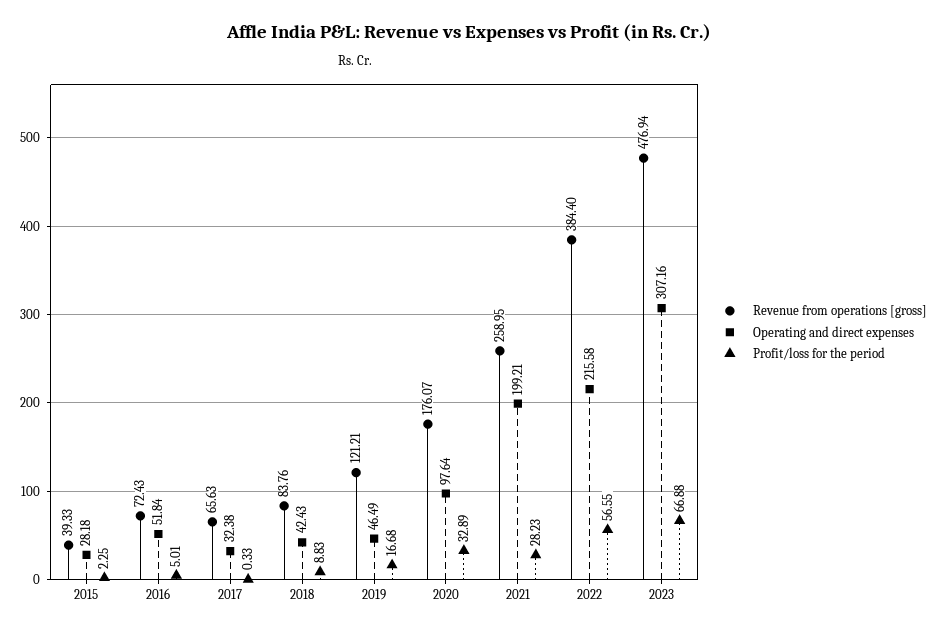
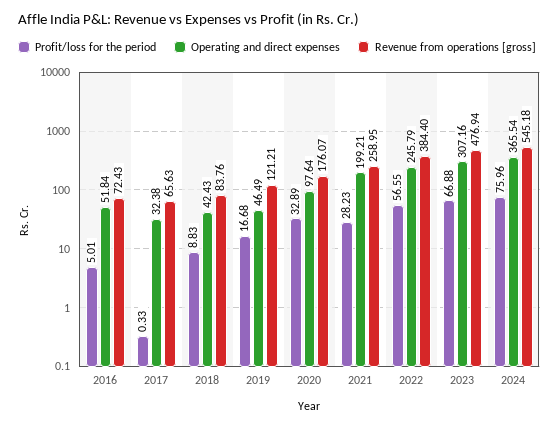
Revenue from operations [gross], 2015: 39.33 -> none
Operating and direct expenses, 2015: 28.18 -> none
Profit/loss for the period, 2015: 2.25 -> none
Operating and direct expenses, 2022: 215.58 -> 245.79
Profit/loss for the period, 2024: none -> 75.96
Operating and direct expenses, 2024: none -> 365.54
Revenue from operations [gross], 2024: none -> 545.18

